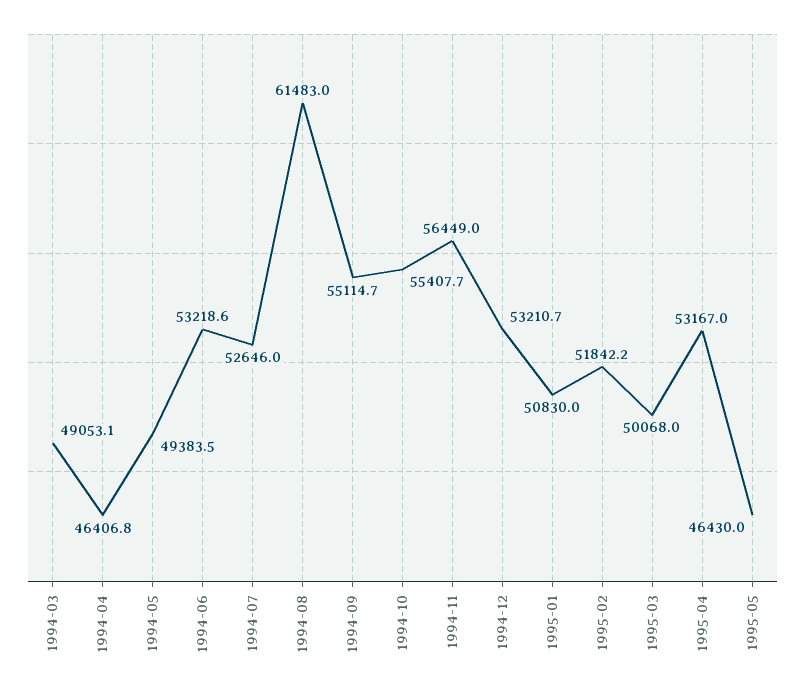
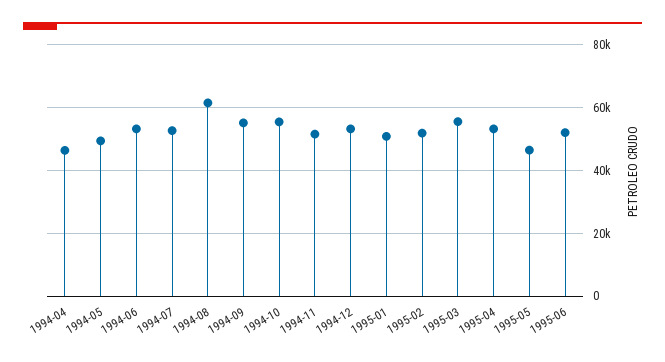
1994-03: 49053.1 -> none
1994-11: 56449 -> 52000
1995-03: 50068 -> 56000
1995-06: none -> 52000

